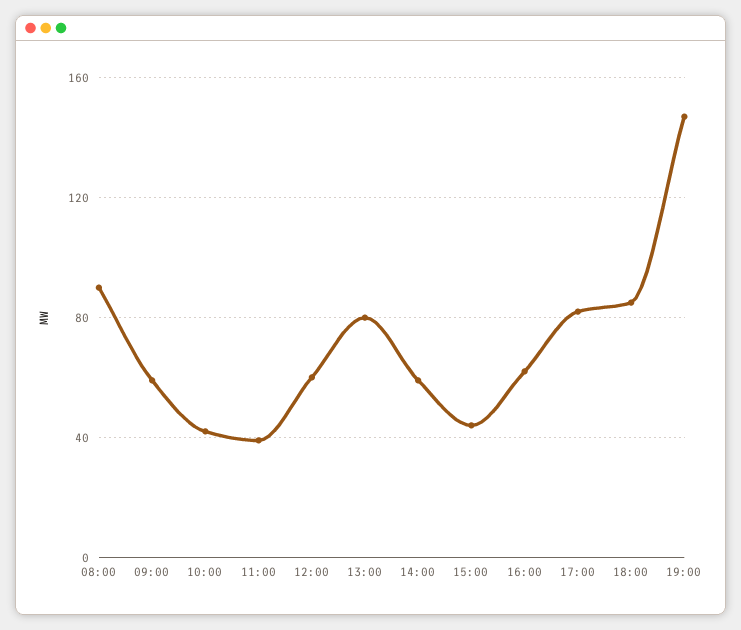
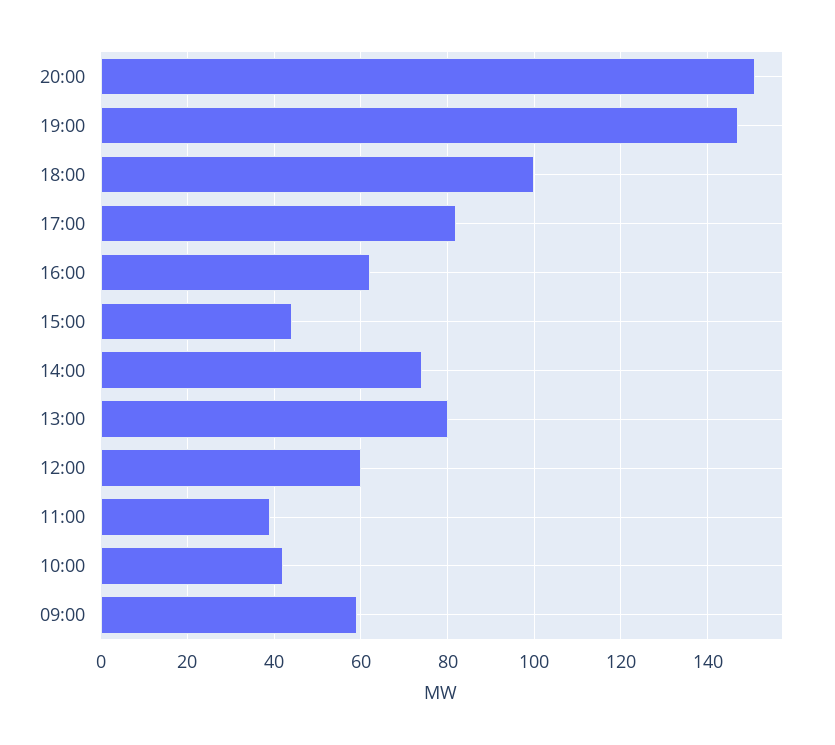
08:00: 90 -> none
14:00: 60 -> 75
18:00: 85 -> 100
20:00: none -> 150

